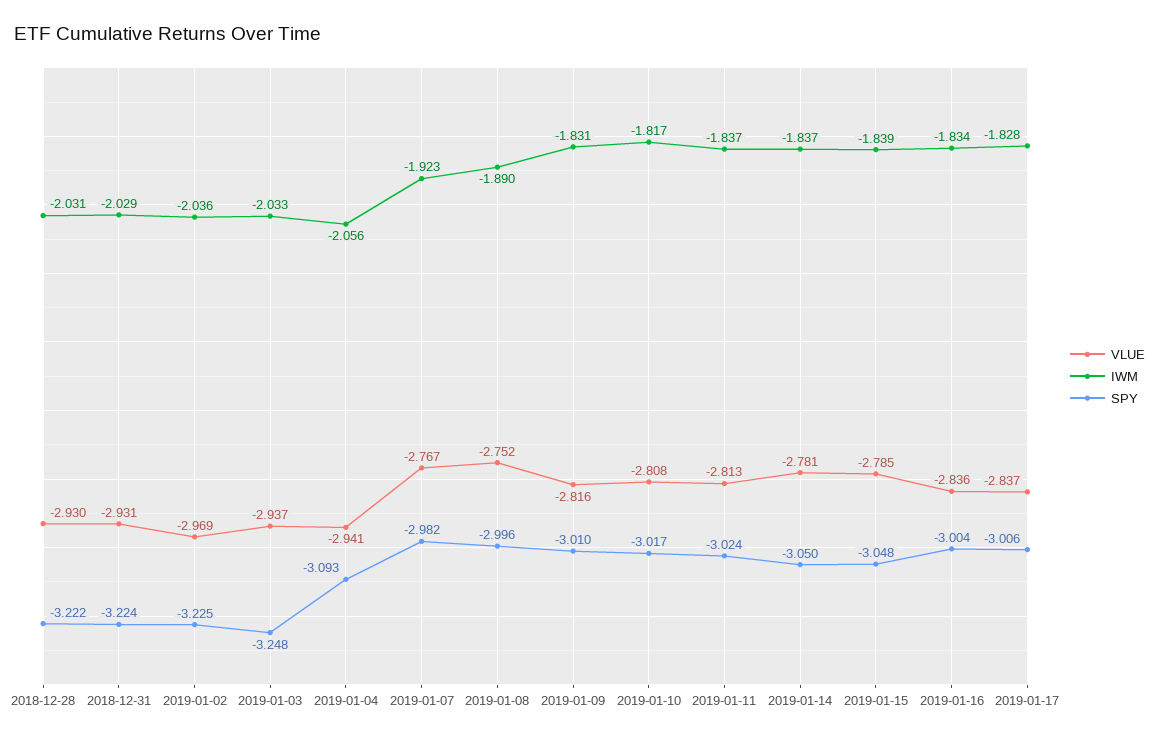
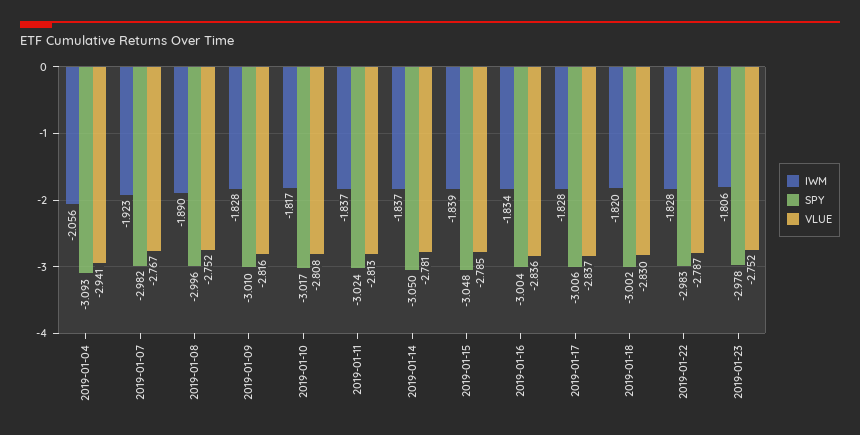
VLUE, 2018-12-28: -2.93 -> none
IWM, 2018-12-28: -2.031 -> none
SPY, 2018-12-28: -3.222 -> none
VLUE, 2018-12-31: -2.931 -> none
IWM, 2018-12-31: -2.029 -> none
SPY, 2018-12-31: -3.224 -> none
VLUE, 2019-01-02: -2.969 -> none
IWM, 2019-01-02: -2.036 -> none
SPY, 2019-01-02: -3.225 -> none
VLUE, 2019-01-03: -2.937 -> none
IWM, 2019-01-03: -2.033 -> none
SPY, 2019-01-03: -3.248 -> none
IWM, 2019-01-09: -1.831 -> -1.828
IWM, 2019-01-18: none -> -1.82
SPY, 2019-01-18: none -> -3.002
VLUE, 2019-01-18: none -> -2.83
IWM, 2019-01-22: none -> -1.828
SPY, 2019-01-22: none -> -2.983
VLUE, 2019-01-22: none -> -2.787
IWM, 2019-01-23: none -> -1.806
SPY, 2019-01-23: none -> -2.978
VLUE, 2019-01-23: none -> -2.752

